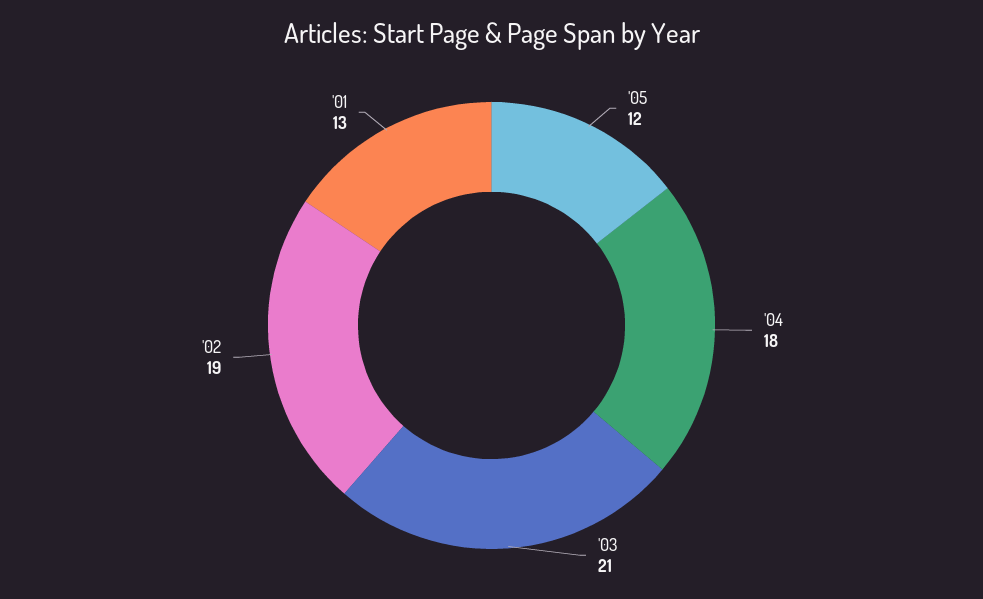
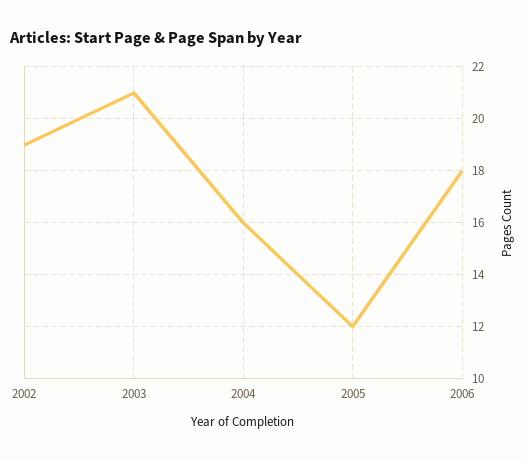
'04: 18 -> 16
'01: 13 -> none
2006: none -> 18

